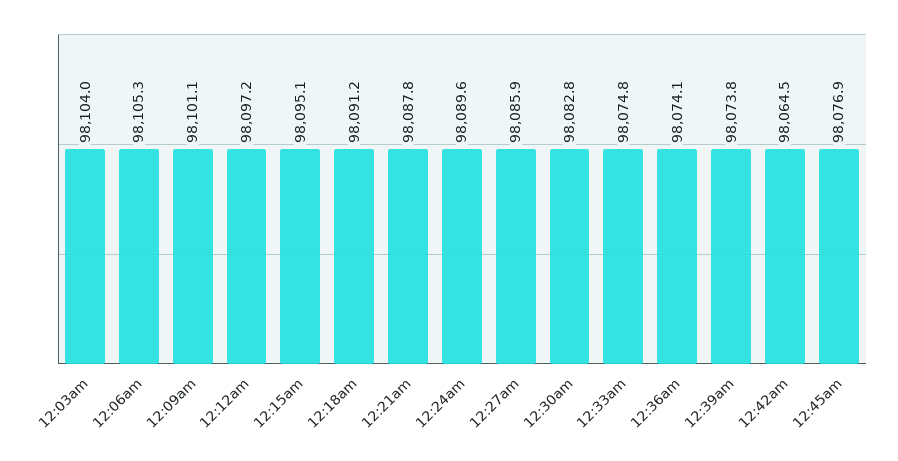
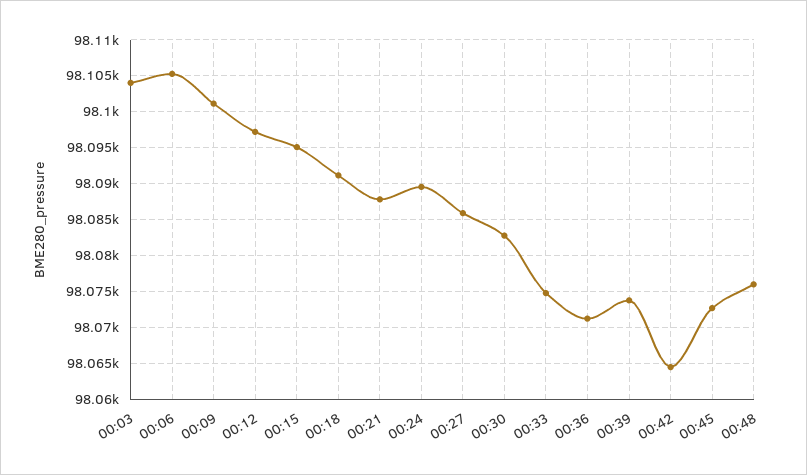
12:36am: 98074.1 -> 98071
12:45am: 98076.9 -> 98073
00:48: none -> 98076

